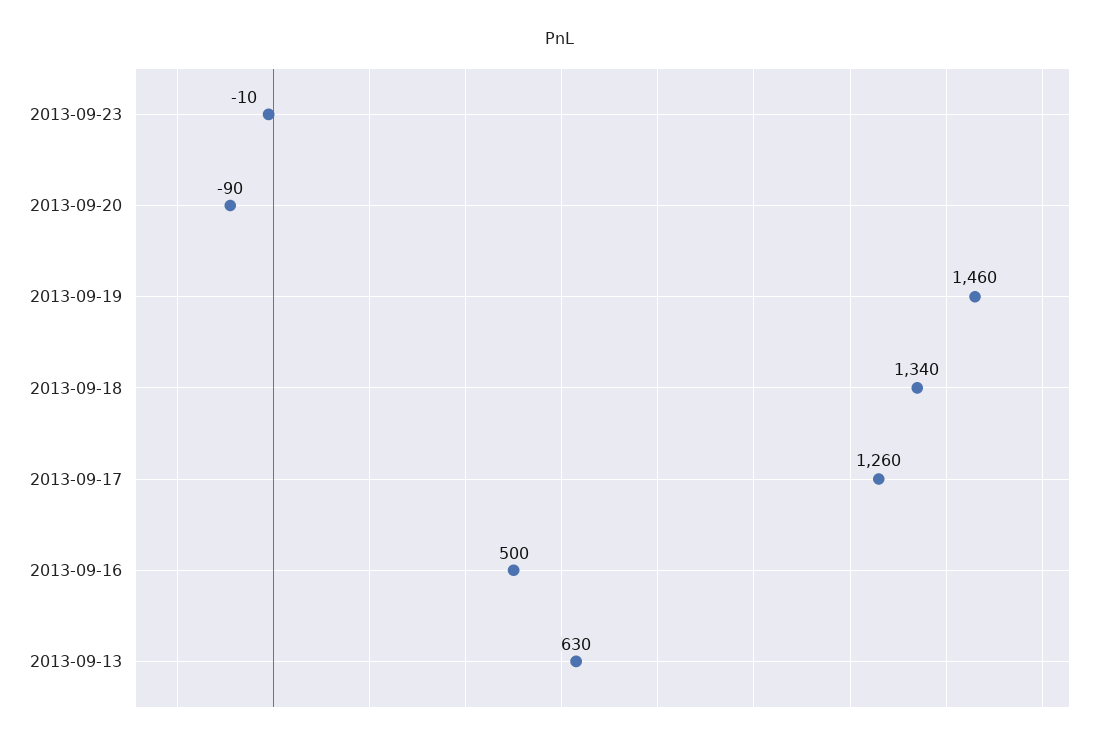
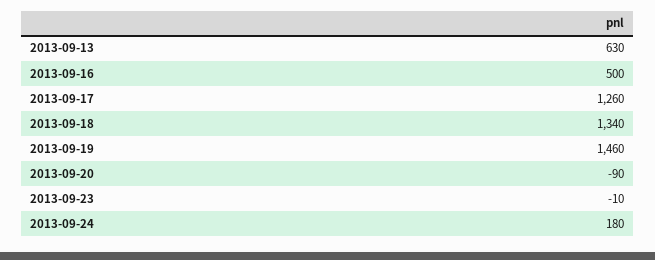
2013-09-24: none -> 180

